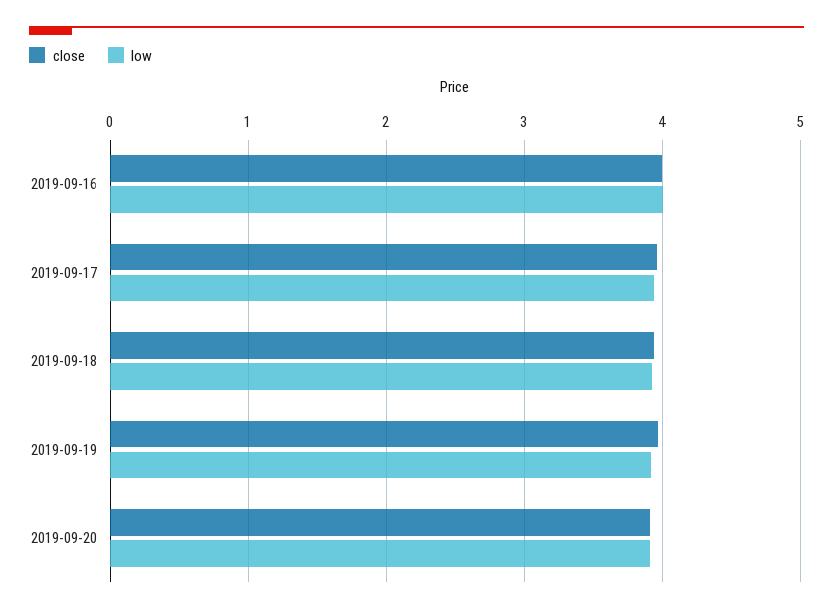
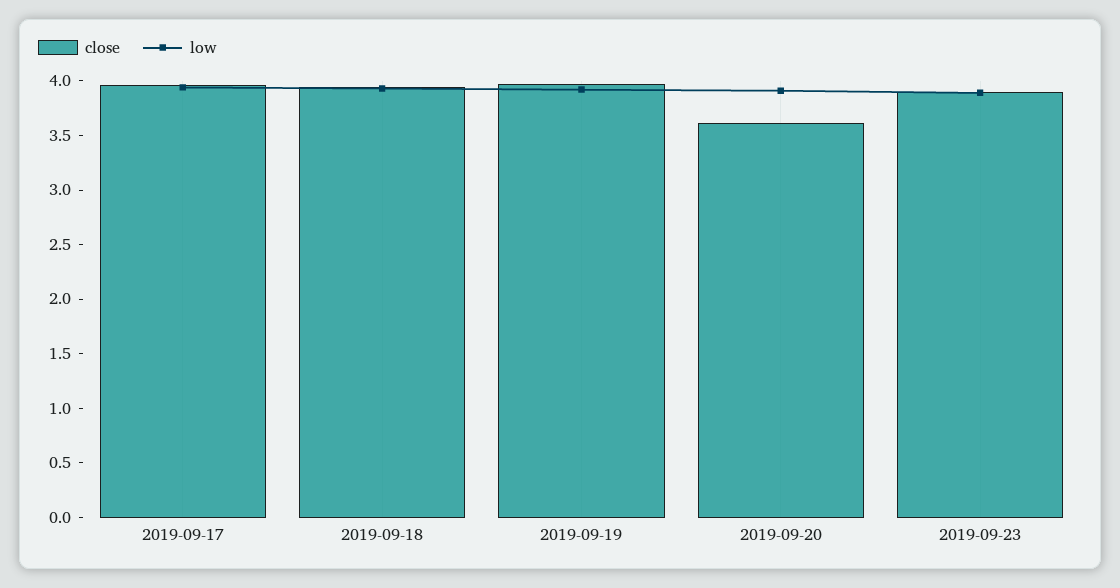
close, 2019-09-16: 4 -> none
low, 2019-09-16: 4 -> none
close, 2019-09-20: 3.9 -> 3.6
close, 2019-09-23: none -> 3.9
low, 2019-09-23: none -> 3.9

